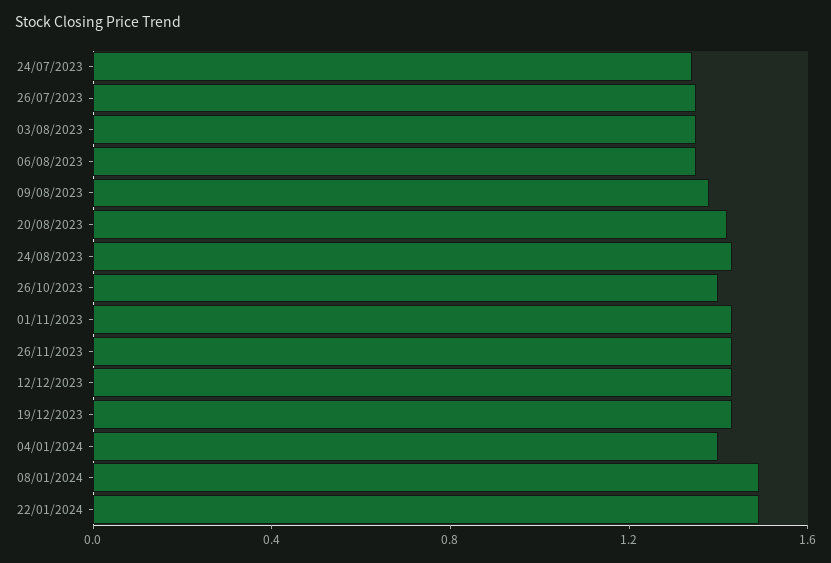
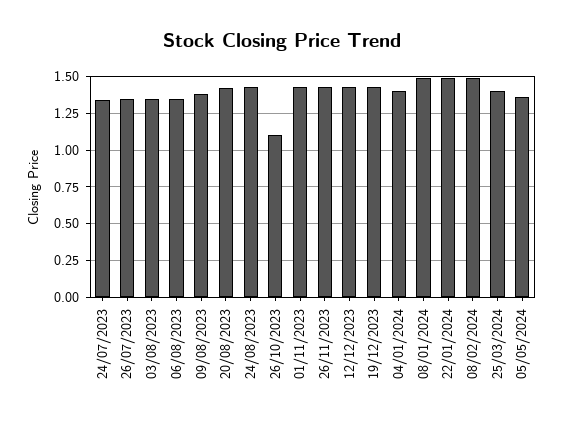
26/10/2023: 1.4 -> 1.1
08/02/2024: none -> 1.5
25/03/2024: none -> 1.4
05/05/2024: none -> 1.35

